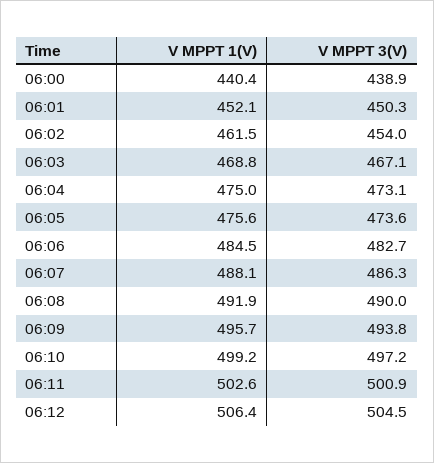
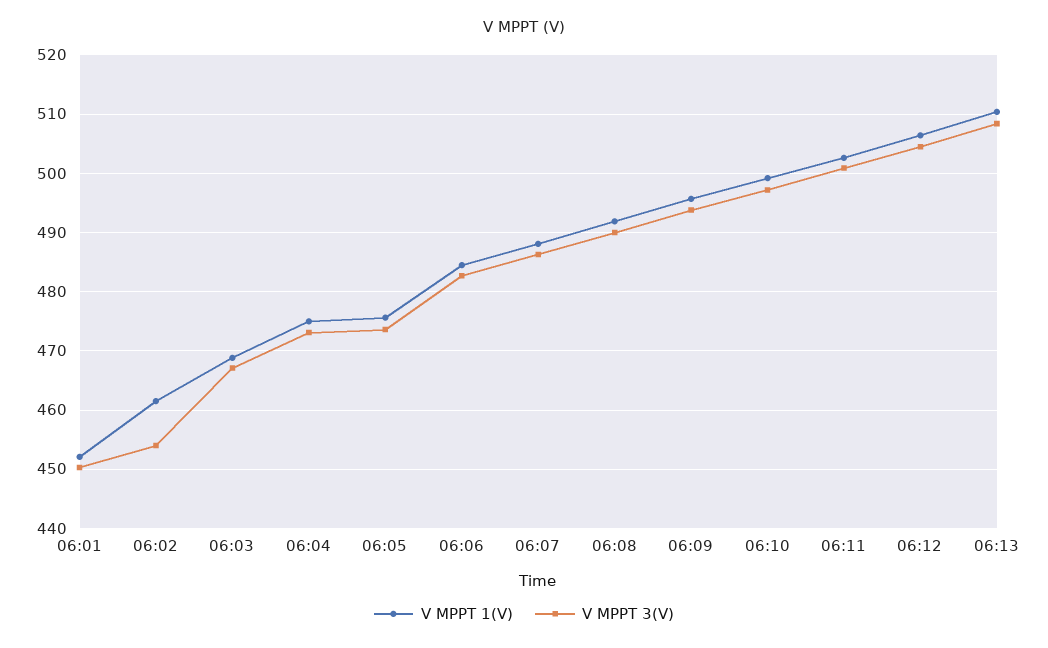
V MPPT 1(V), 06:00: 440.4 -> none
V MPPT 3(V), 06:00: 438.9 -> none
V MPPT 1(V), 06:13: none -> 510
V MPPT 3(V), 06:13: none -> 508

